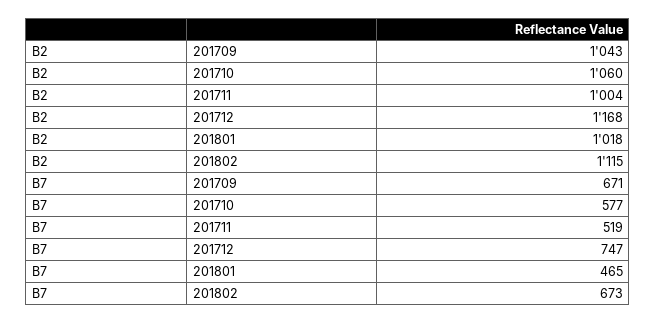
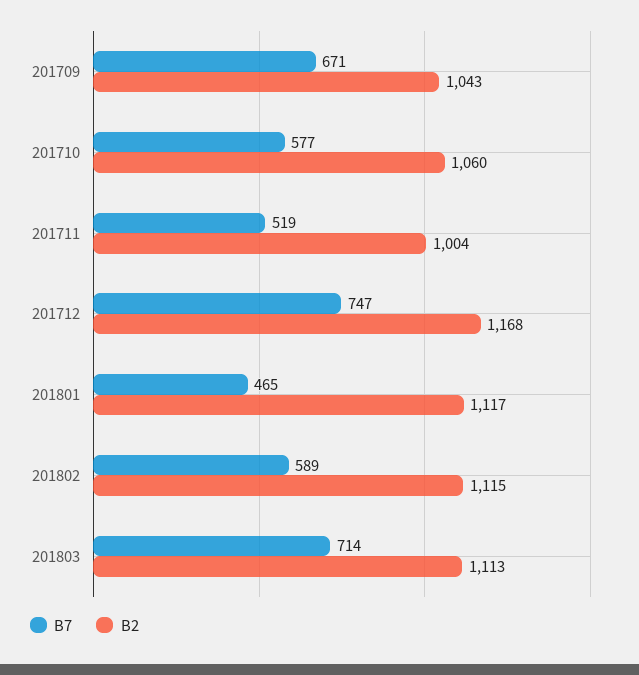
B2, 201801: 1018 -> 1117
B7, 201802: 673 -> 589
B7, 201803: none -> 714
B2, 201803: none -> 1113

